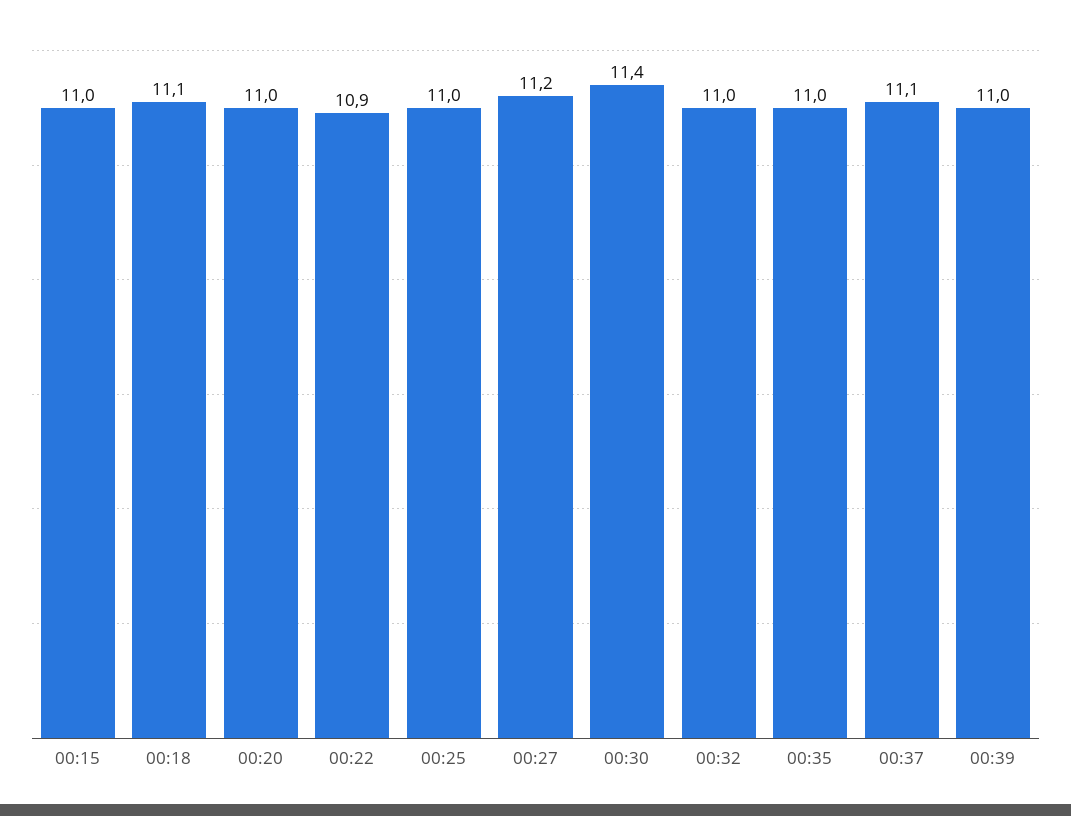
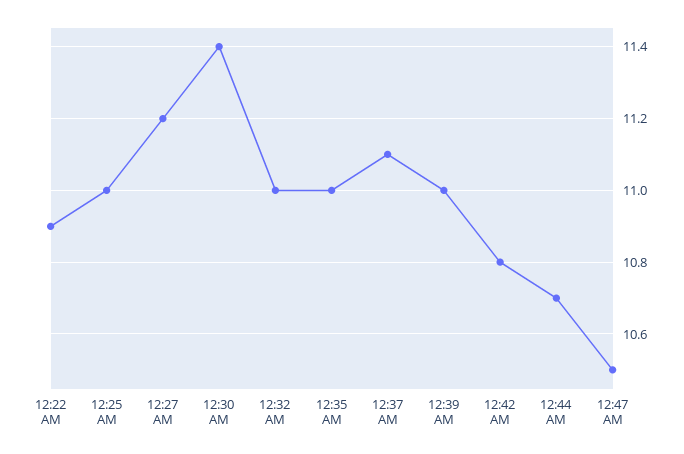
00:15: 11 -> none
00:18: 11.1 -> none
00:20: 11 -> none
12:42 AM: none -> 10.8
12:44 AM: none -> 10.7
12:47 AM: none -> 10.5

